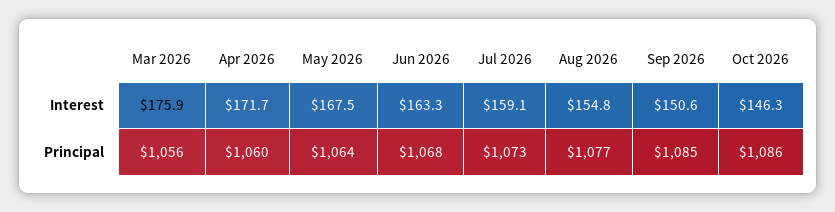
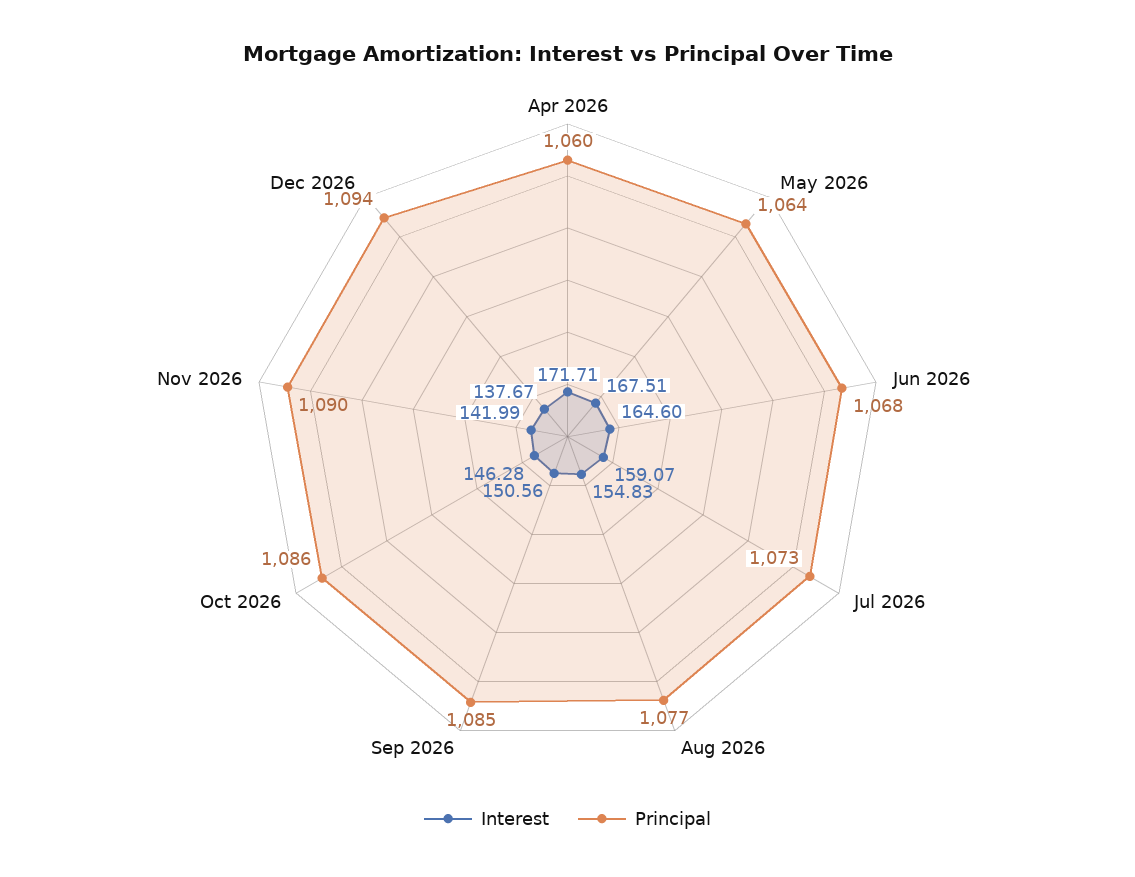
Interest, Mar 2026: 175.9 -> none
Interest, Jun 2026: 163.3 -> 164.6
Principal, Mar 2026: 1056 -> none
Interest, Nov 2026: none -> 141.99
Principal, Nov 2026: none -> 1090
Interest, Dec 2026: none -> 137.67
Principal, Dec 2026: none -> 1094

